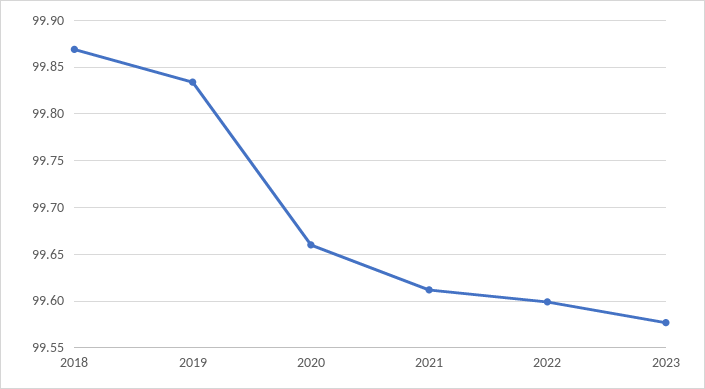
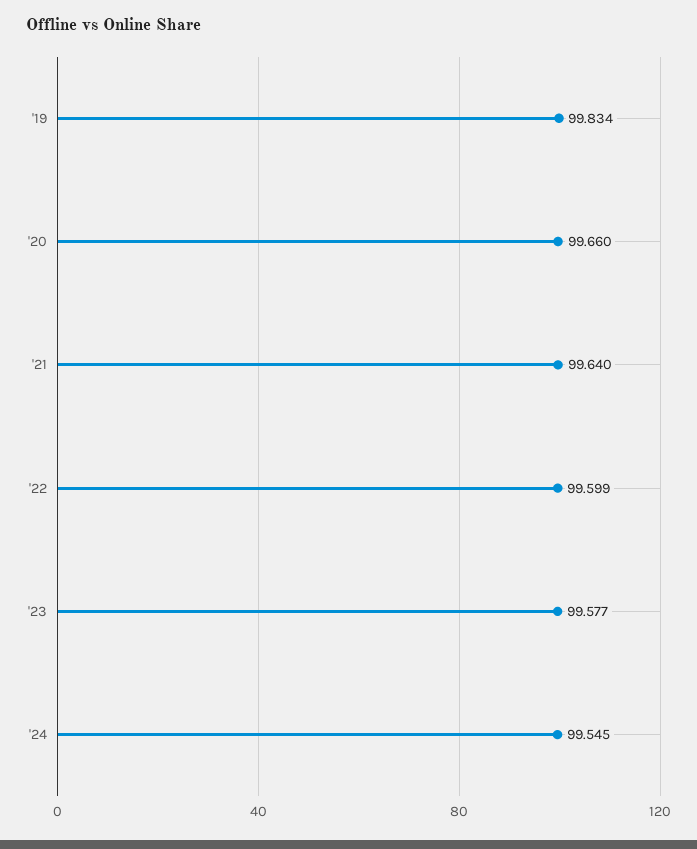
2018: 99.87 -> none
2021: 99.61 -> 99.64
'24: none -> 99.545

